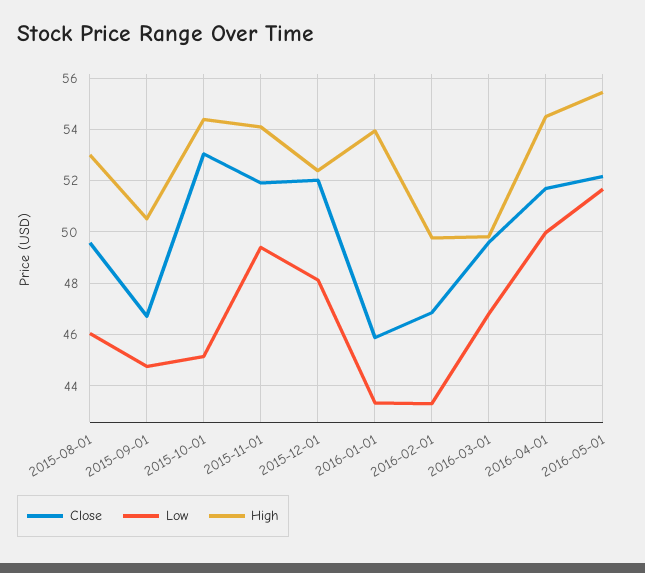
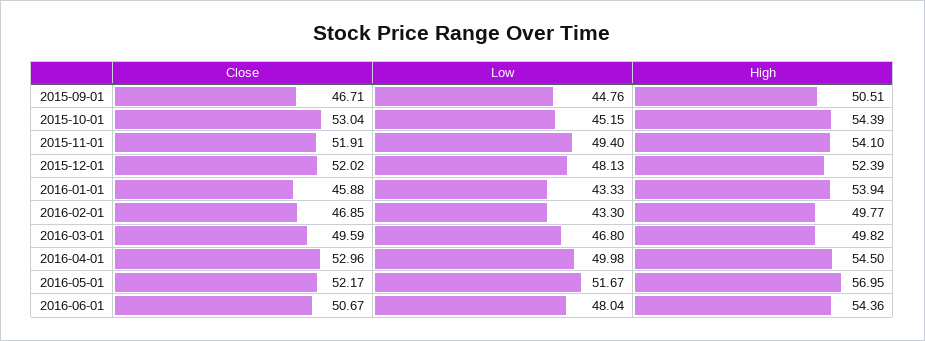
Close, 2015-08-01: 49.5 -> none
Low, 2015-08-01: 46 -> none
High, 2015-08-01: 53 -> none
Close, 2016-04-01: 51.75 -> 52.96
High, 2016-05-01: 55.5 -> 56.95
Close, 2016-06-01: none -> 50.67
Low, 2016-06-01: none -> 48.04
High, 2016-06-01: none -> 54.36

